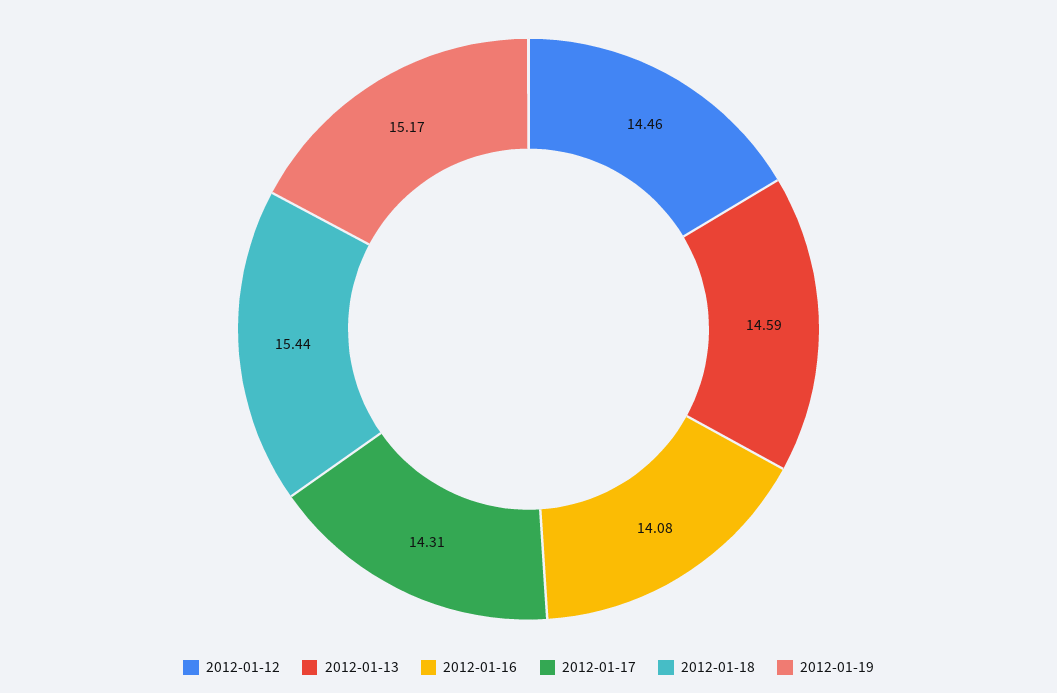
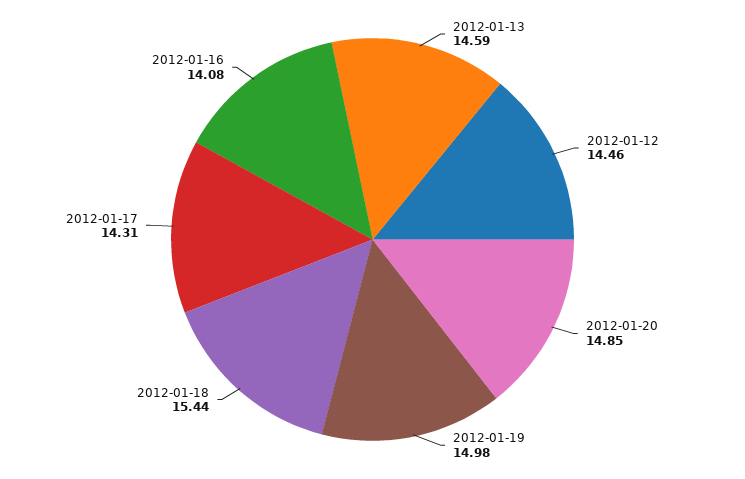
2012-01-19: 15.17 -> 14.98
2012-01-20: none -> 14.85

